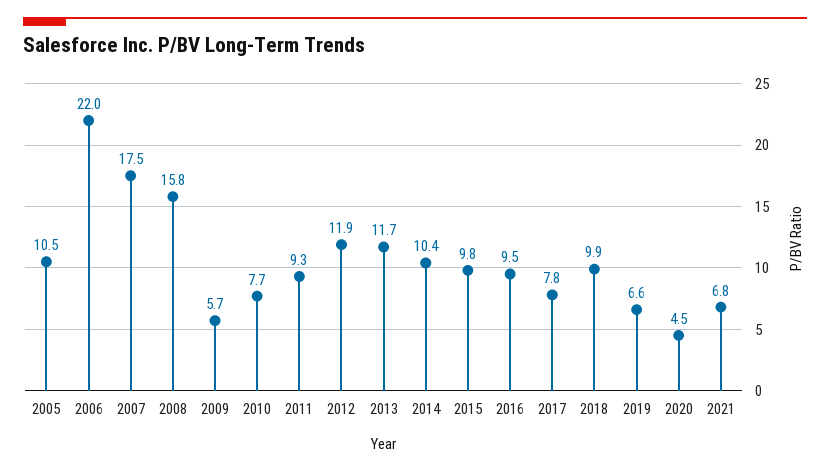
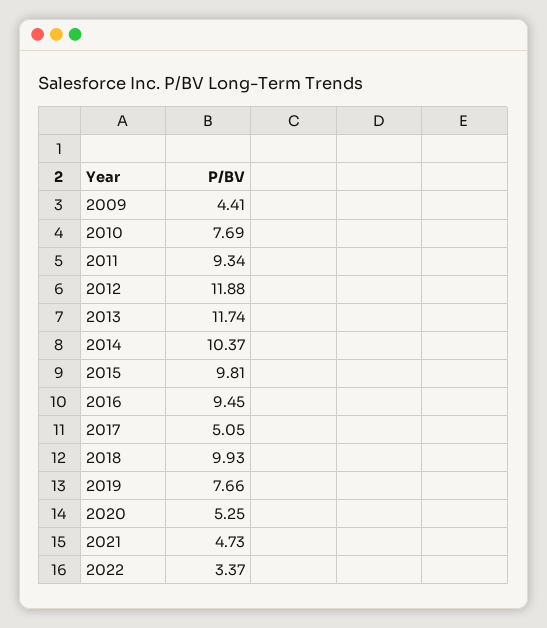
2005: 10.5 -> none
2006: 22 -> none
2007: 17.5 -> none
2008: 15.8 -> none
2009: 5.7 -> 4.41
2017: 7.8 -> 5.05
2019: 6.6 -> 7.66
2020: 4.5 -> 5.25
2021: 6.8 -> 4.73
2022: none -> 3.37

